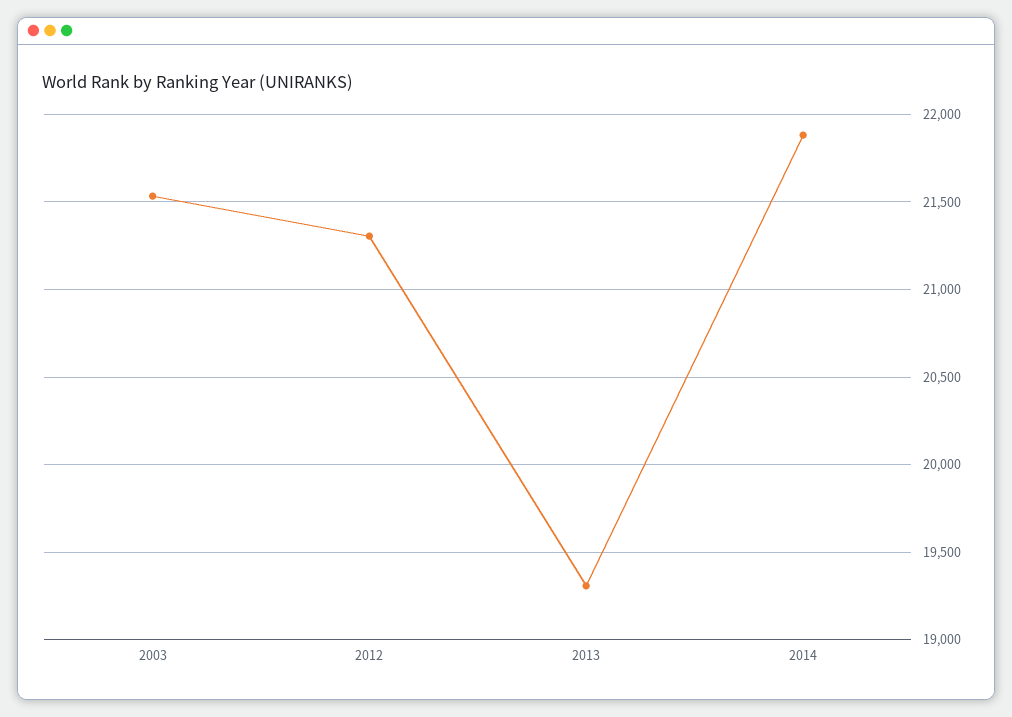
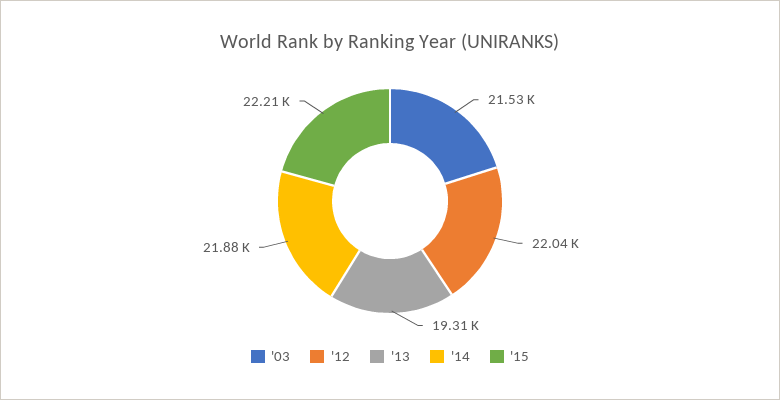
2012: 21300 -> 22040
'15: none -> 22210

